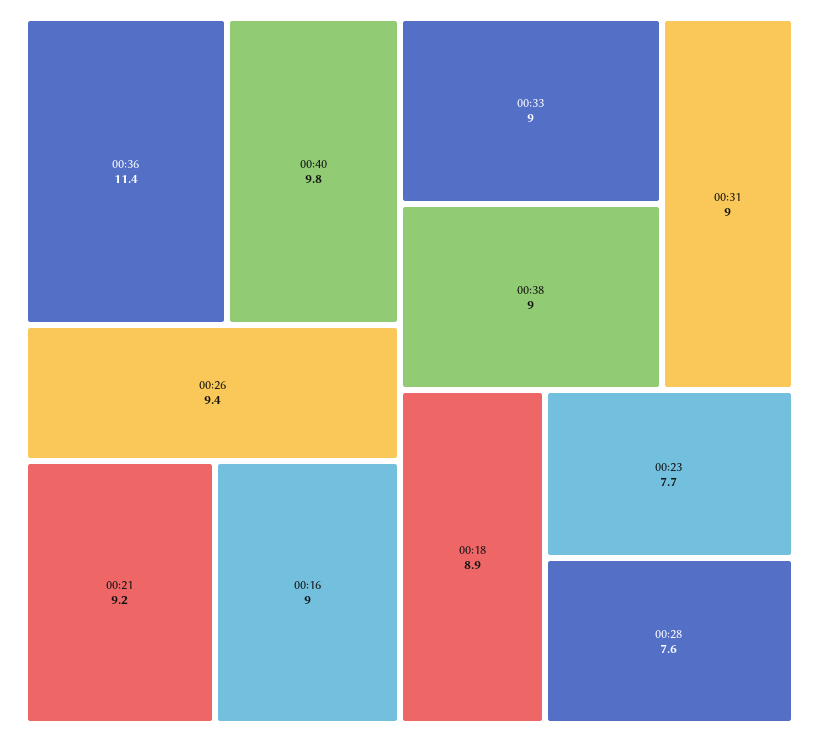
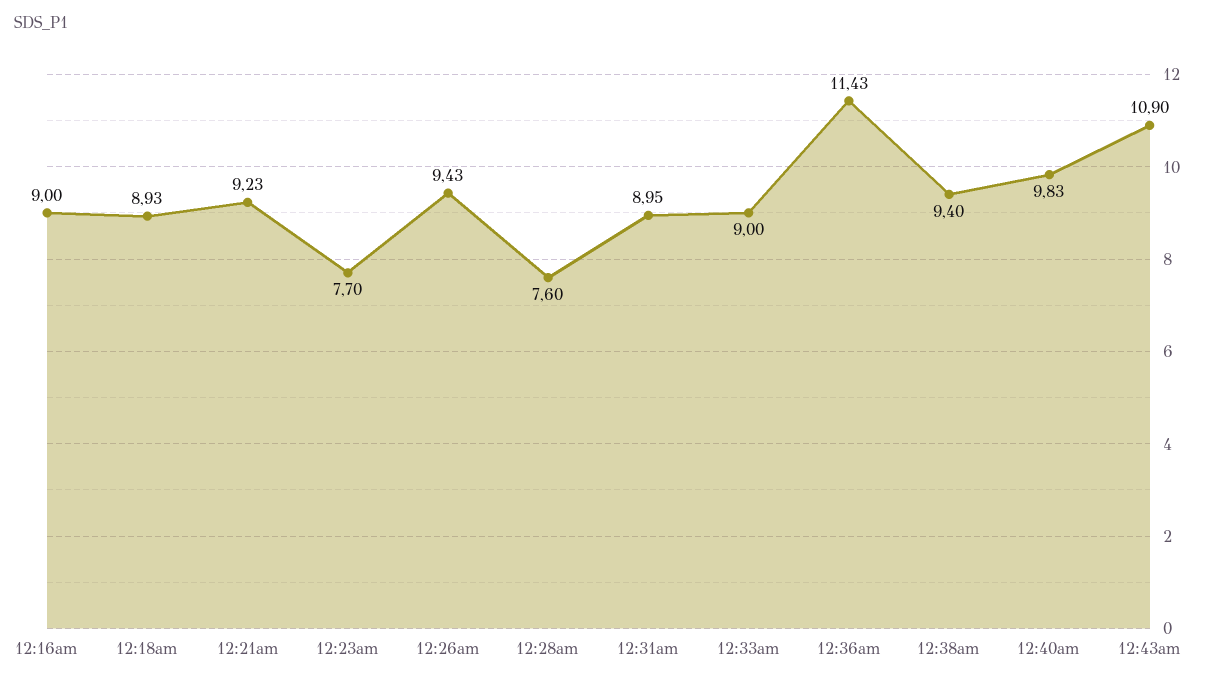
00:38: 9 -> 9.4
12:43am: none -> 10.9

